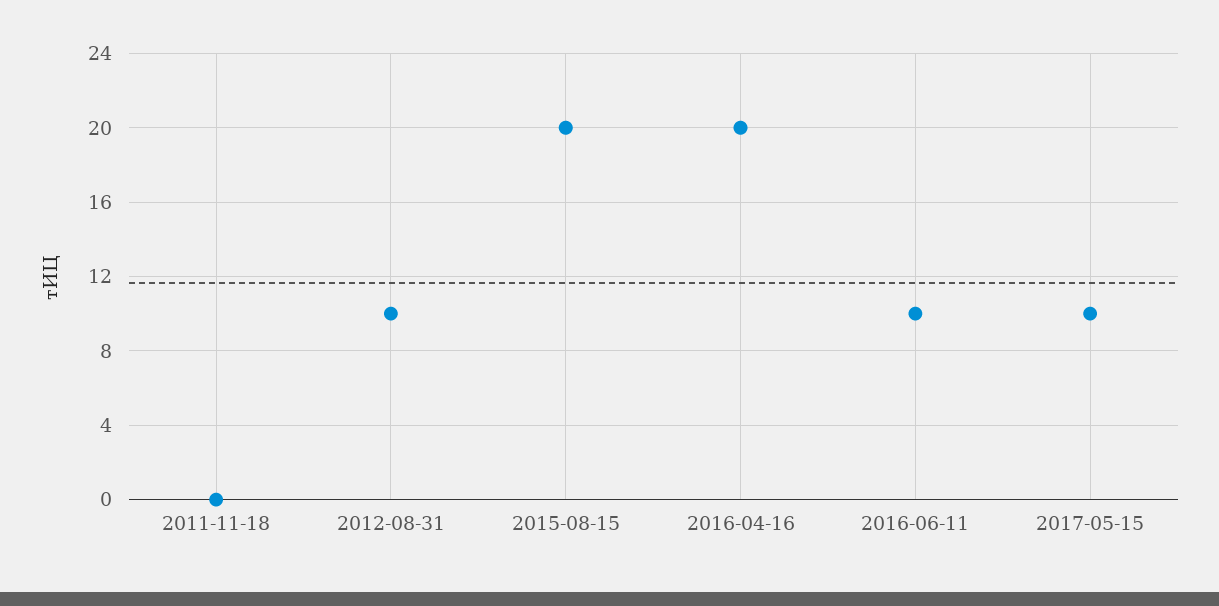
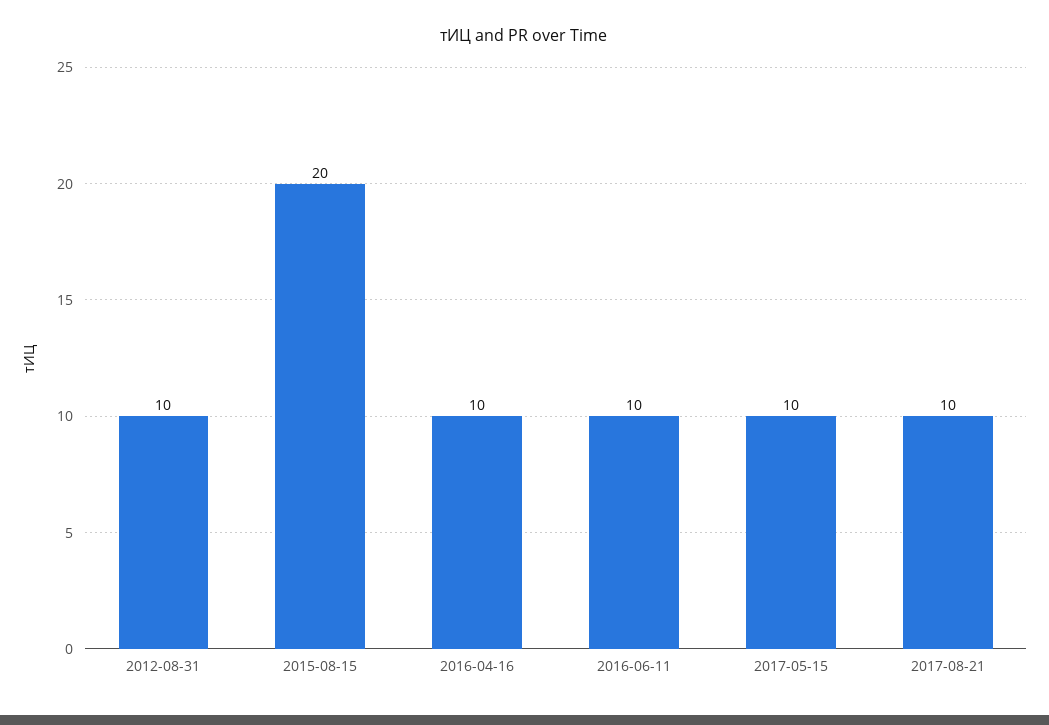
2011-11-18: 0 -> none
2016-04-16: 20 -> 10
2017-08-21: none -> 10

